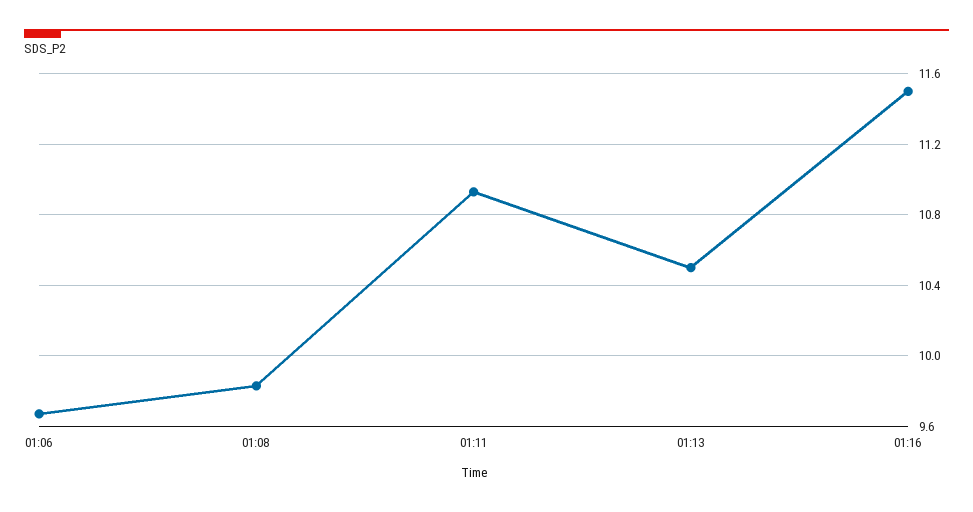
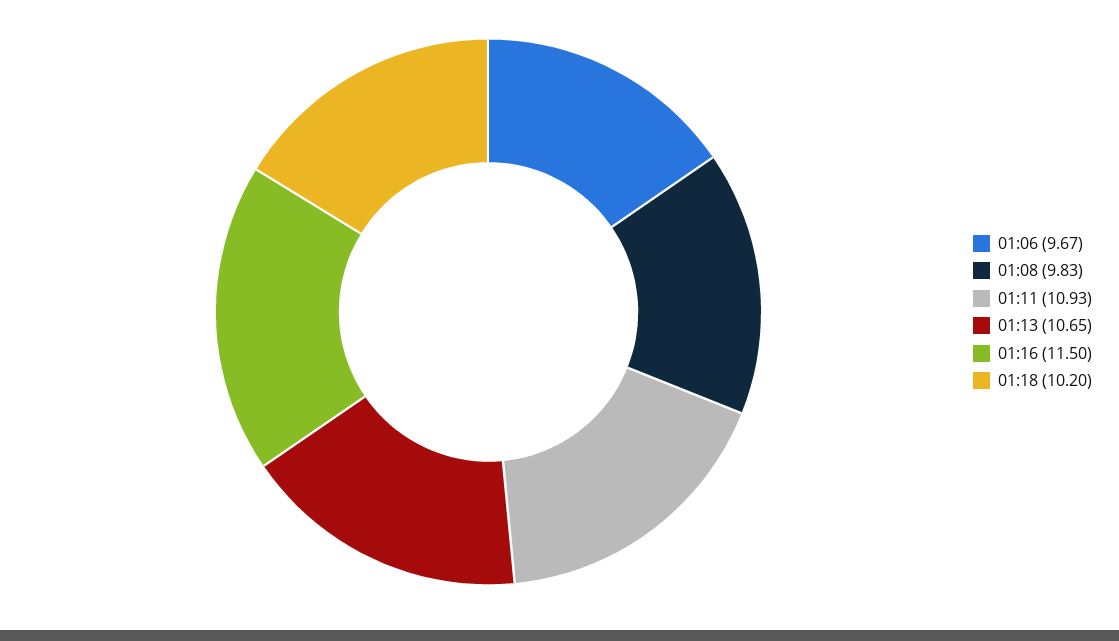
01:13: 10.5 -> 10.65
01:18: none -> 10.2

